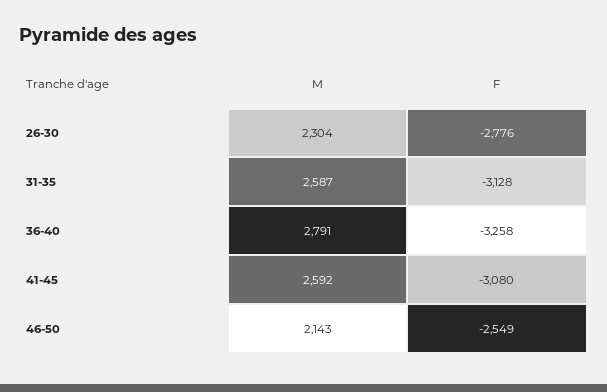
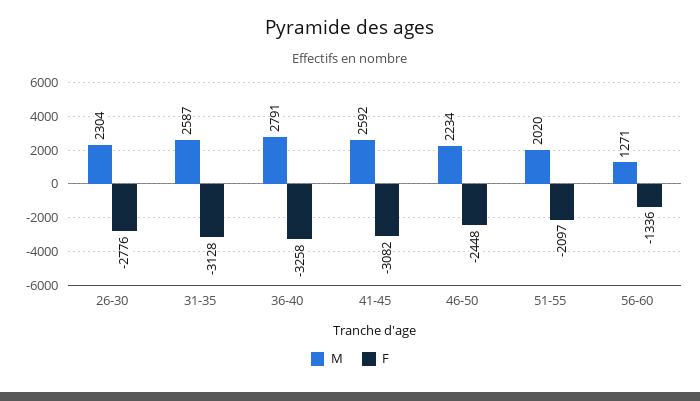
F, 41-45: -3080 -> -3082
M, 46-50: 2143 -> 2234
F, 46-50: -2549 -> -2448
M, 51-55: none -> 2020
F, 51-55: none -> -2097
M, 56-60: none -> 1271
F, 56-60: none -> -1336

